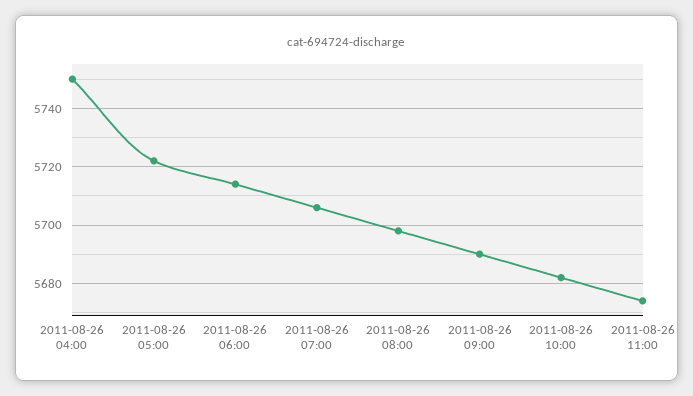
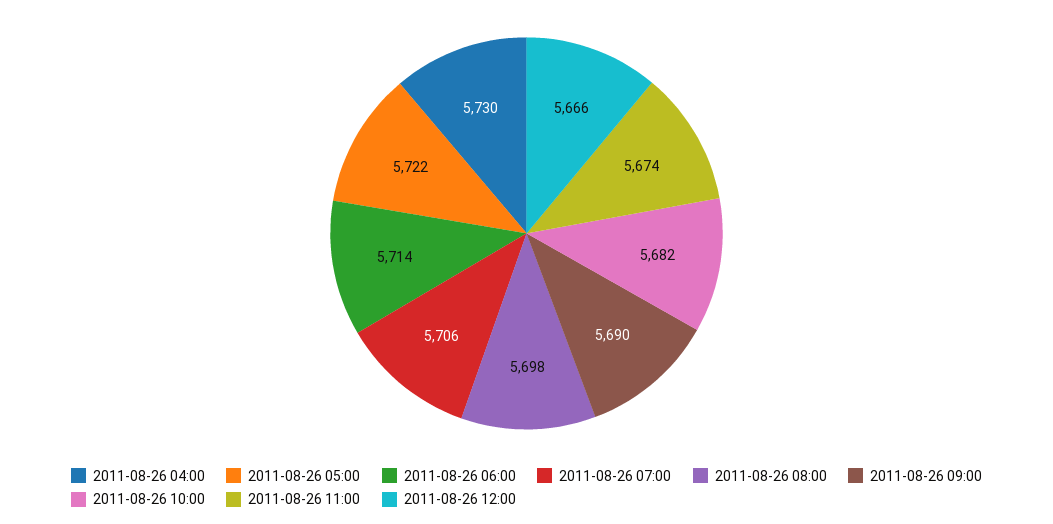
2011-08-26 04:00: 5750 -> 5730
2011-08-26 12:00: none -> 5666

